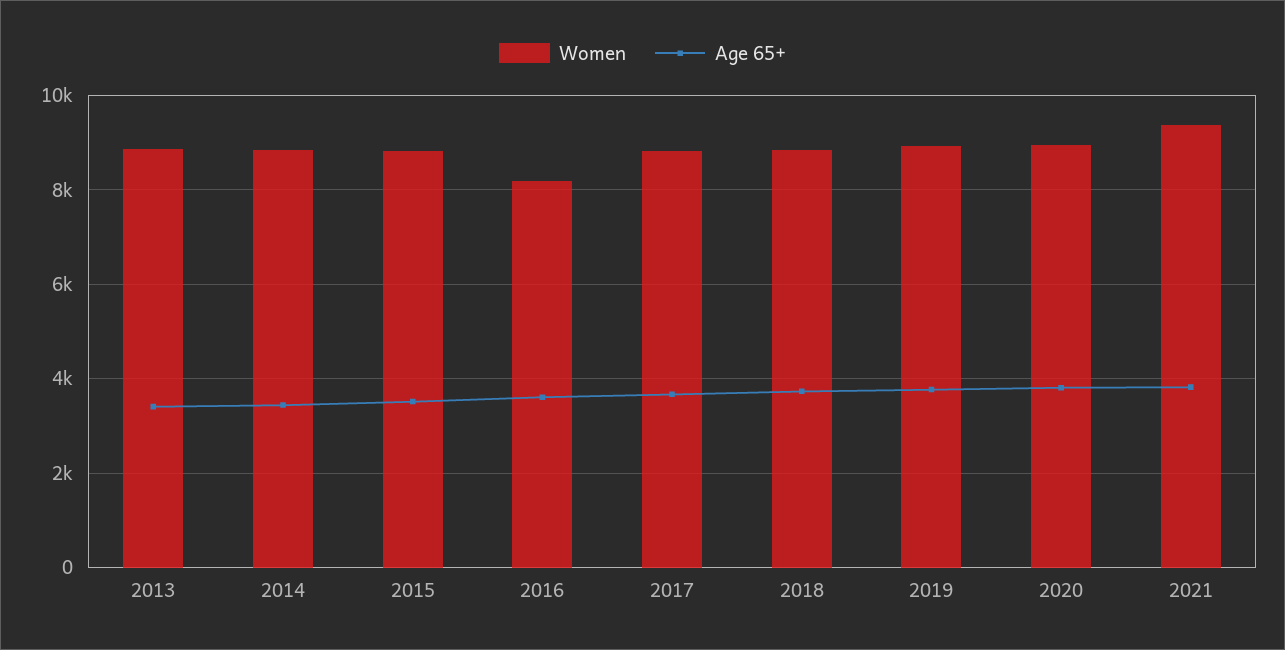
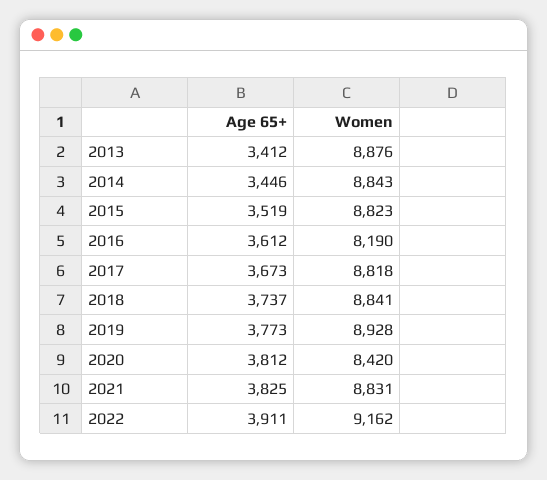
Women, 2020: 9000 -> 8420
Women, 2021: 9400 -> 8831
Age 65+, 2022: none -> 3911
Women, 2022: none -> 9162

